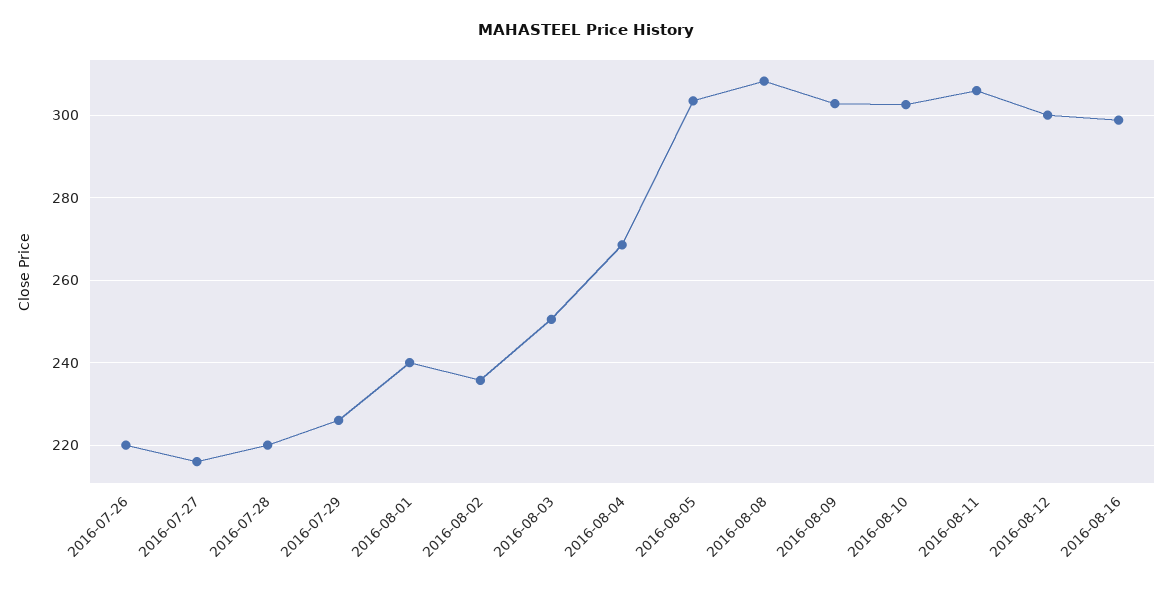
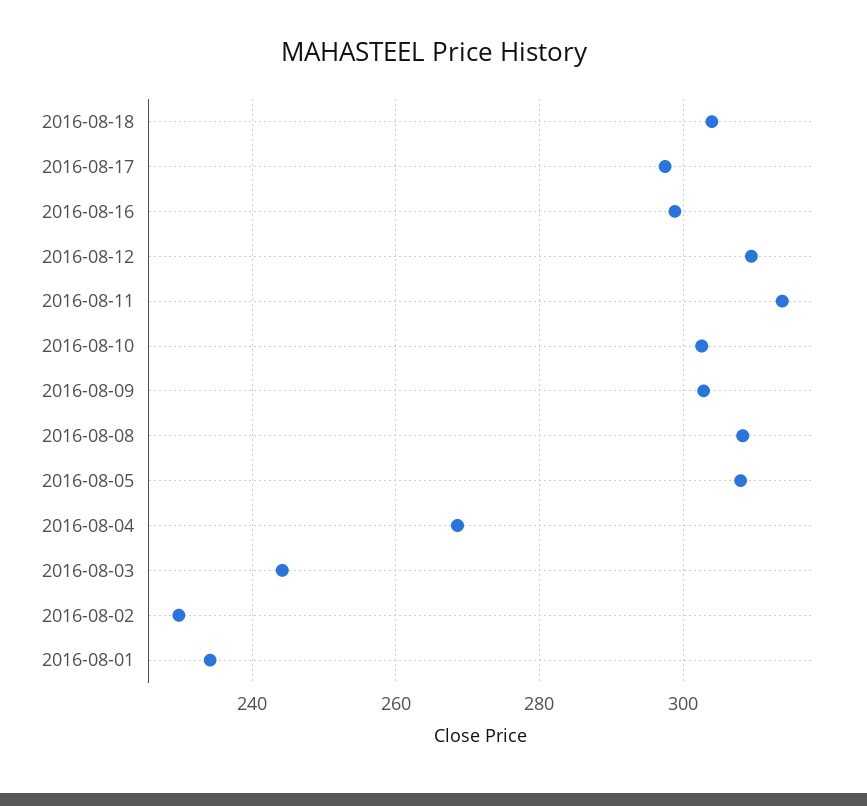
2016-07-26: 220 -> none
2016-07-27: 216 -> none
2016-07-28: 220 -> none
2016-07-29: 226 -> none
2016-08-01: 240 -> 234
2016-08-02: 236 -> 230
2016-08-03: 250 -> 244
2016-08-05: 304 -> 308
2016-08-11: 306 -> 314
2016-08-12: 300 -> 310
2016-08-18: none -> 304
2016-08-17: none -> 298

